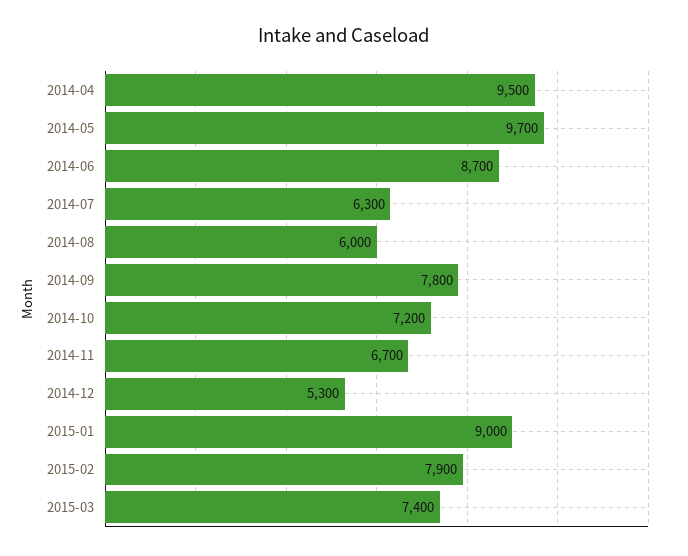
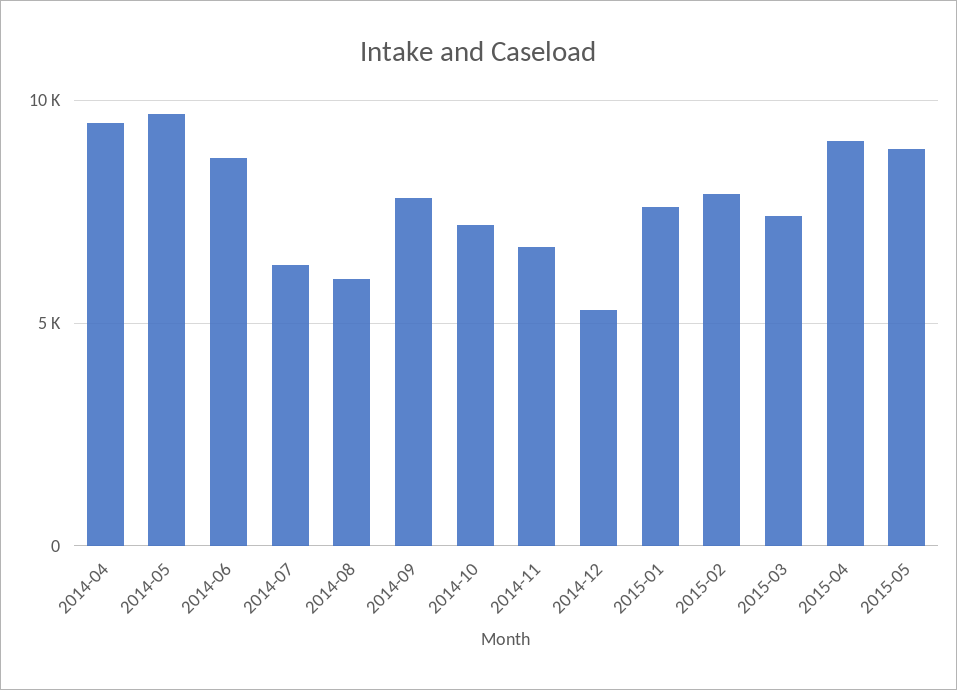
2015-01: 9000 -> 7500
2015-04: none -> 9000
2015-05: none -> 9000

